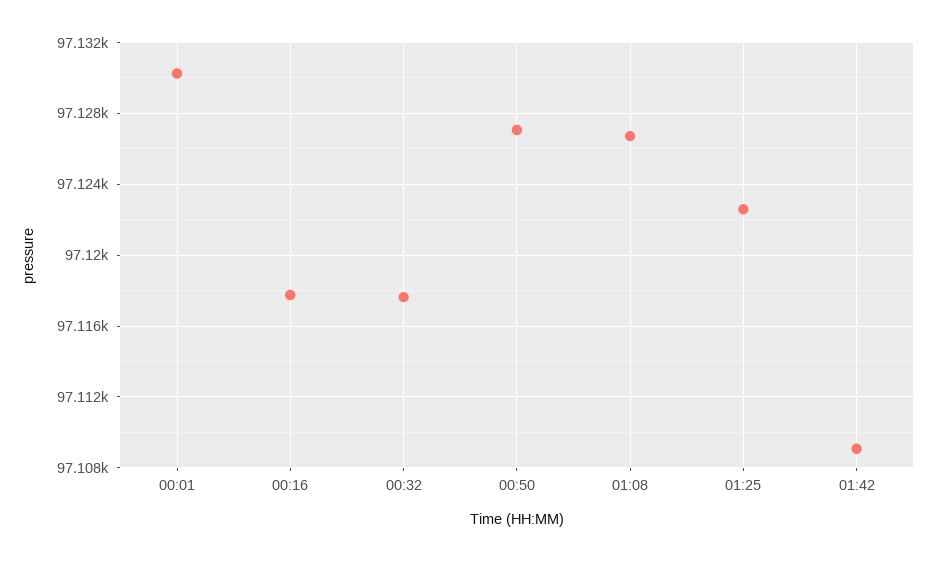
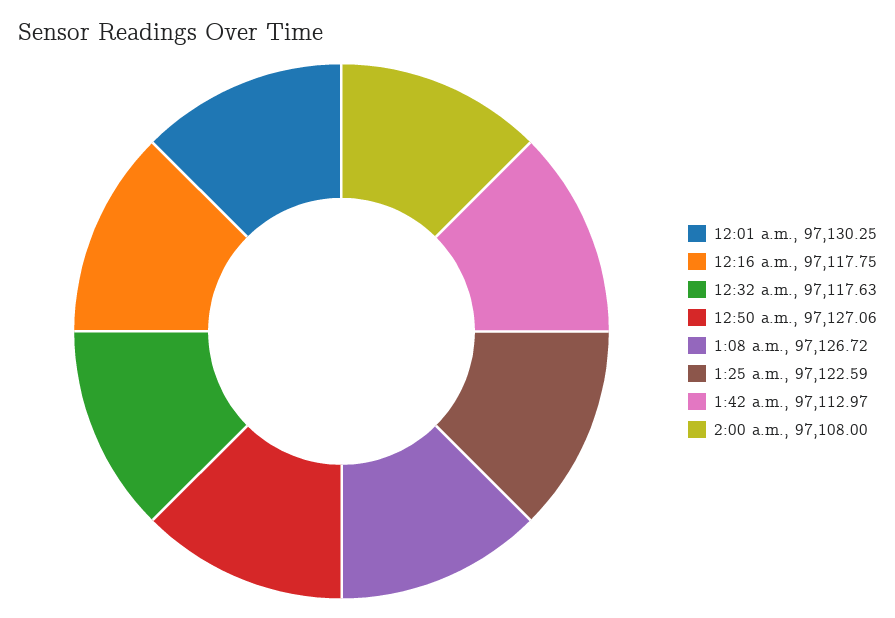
01:42: 97109 -> 97112.97
2:00 a.m.: none -> 97108

